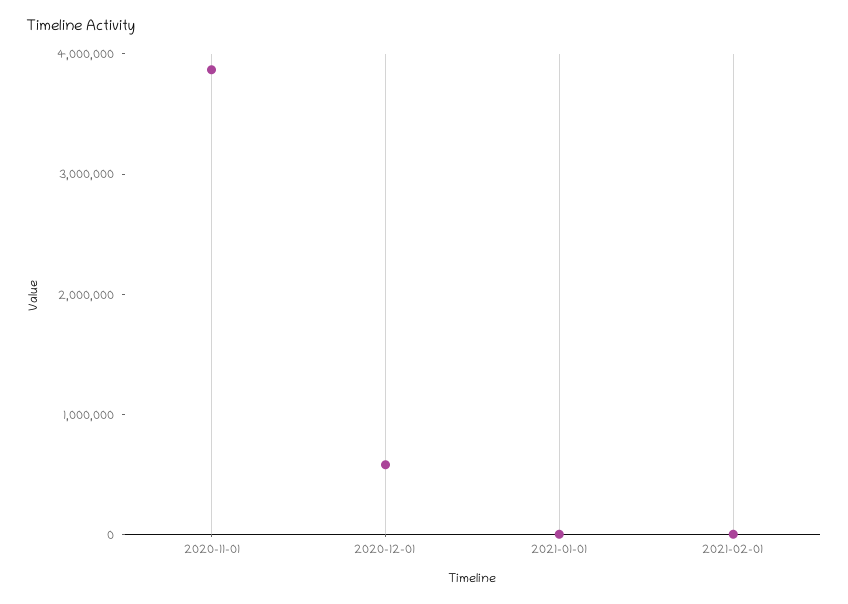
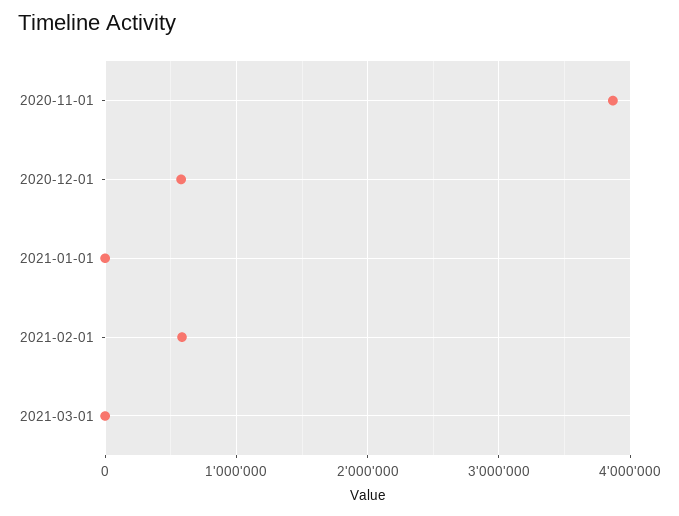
2021-02-01: 0 -> 600000
2021-03-01: none -> 0

